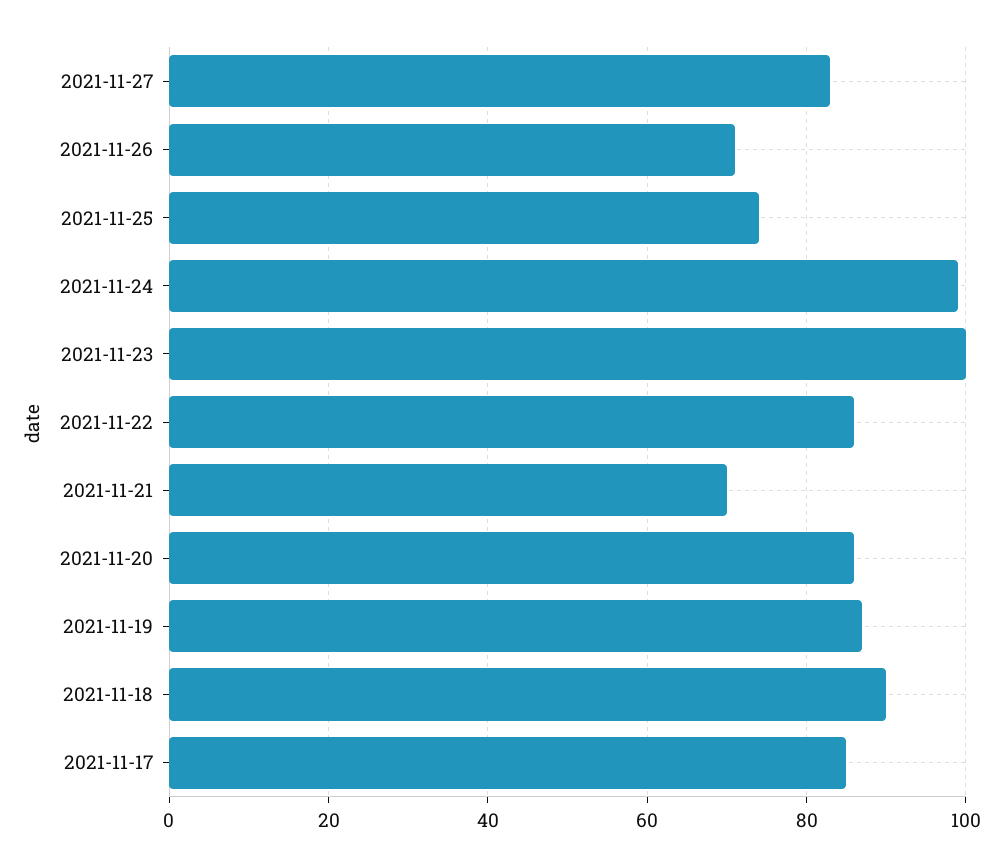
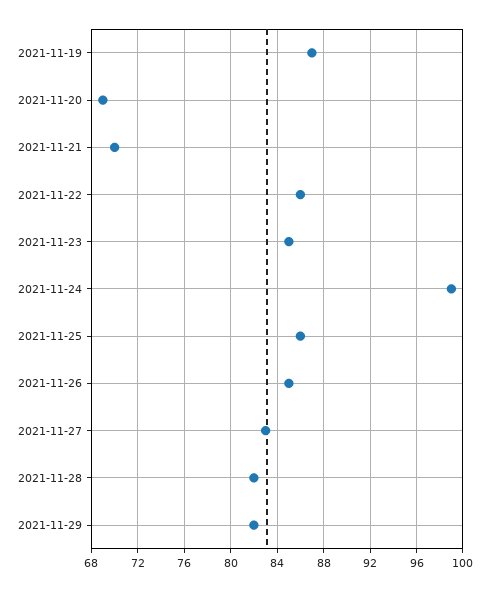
2021-11-26: 70 -> 85
2021-11-25: 75 -> 86
2021-11-23: 100 -> 85
2021-11-20: 85 -> 69
2021-11-18: 90 -> none
2021-11-17: 85 -> none
2021-11-28: none -> 82
2021-11-29: none -> 82

